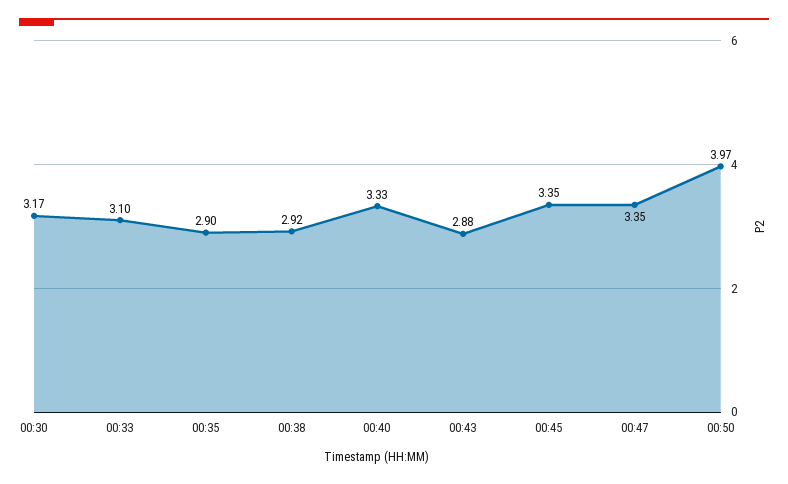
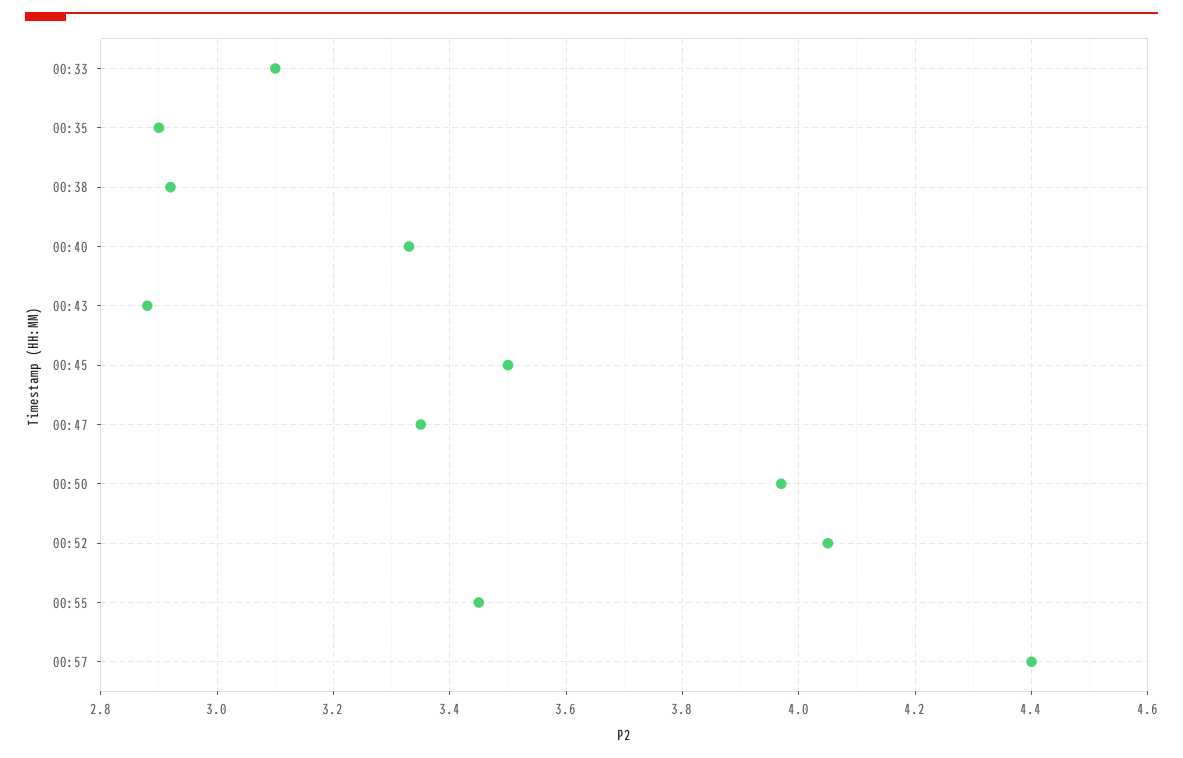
00:30: 3.17 -> none
00:45: 3.35 -> 3.5
00:52: none -> 4.05
00:55: none -> 3.45
00:57: none -> 4.4

